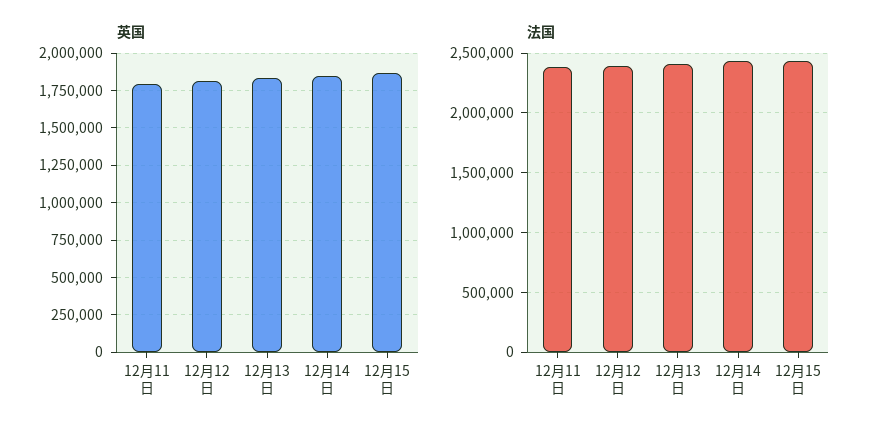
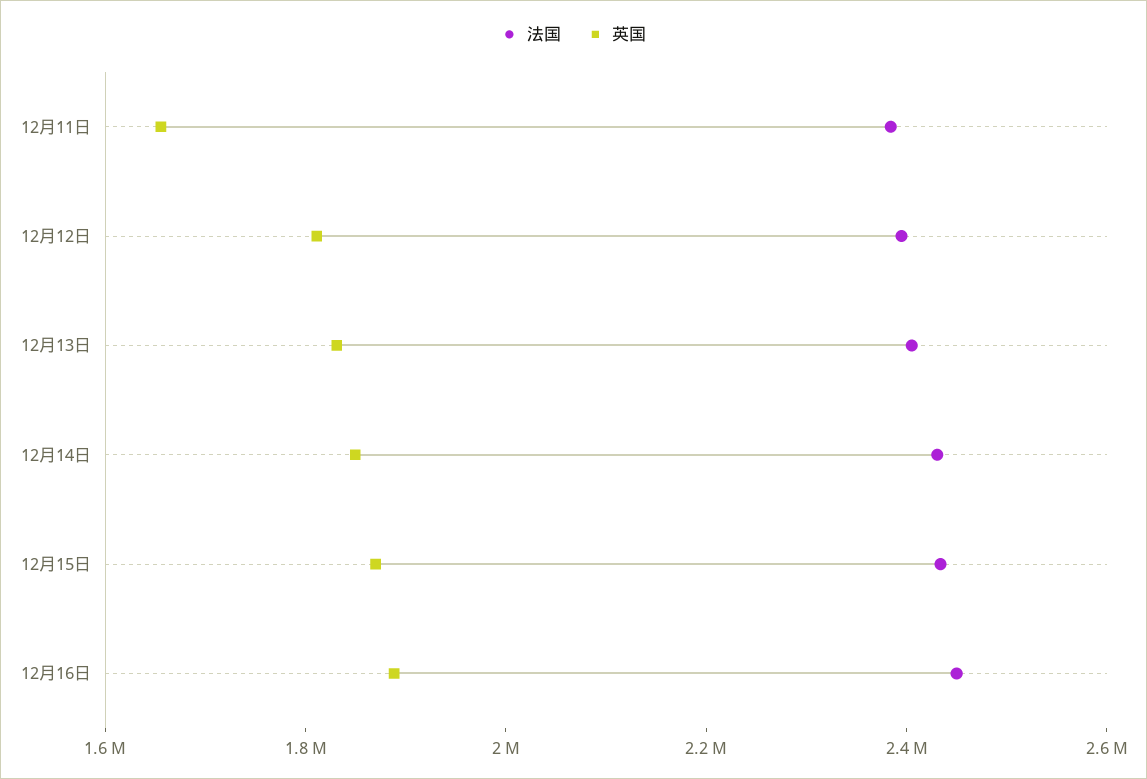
英国, 12月11日: 1800000 -> 1650000
法国, 12月16日: none -> 2450000
英国, 12月16日: none -> 1900000

